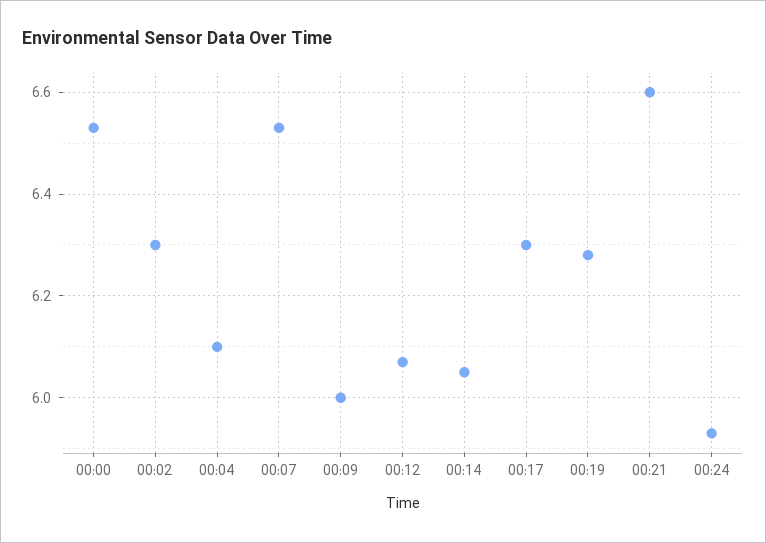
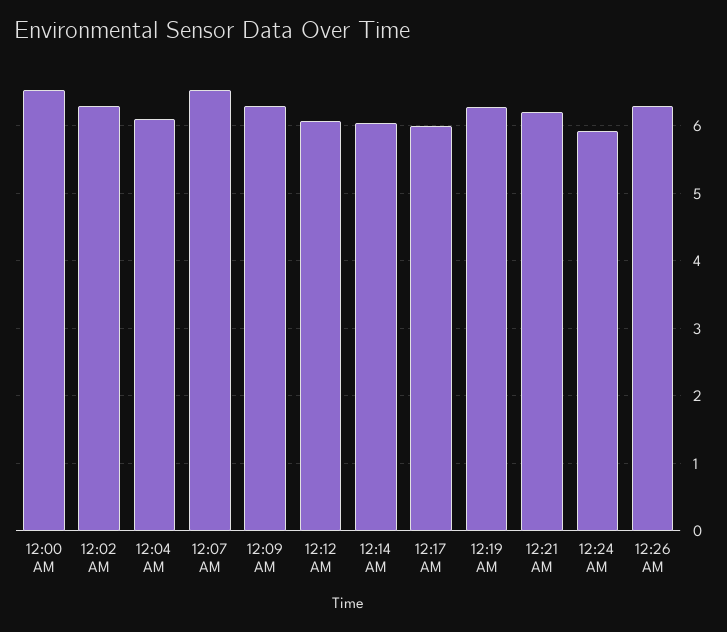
00:09: 6 -> 6.3
00:17: 6.3 -> 6
00:21: 6.6 -> 6.2
12:26 AM: none -> 6.3

